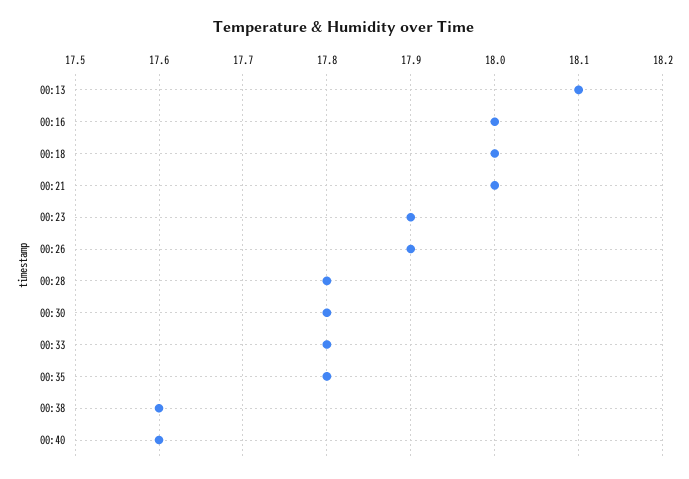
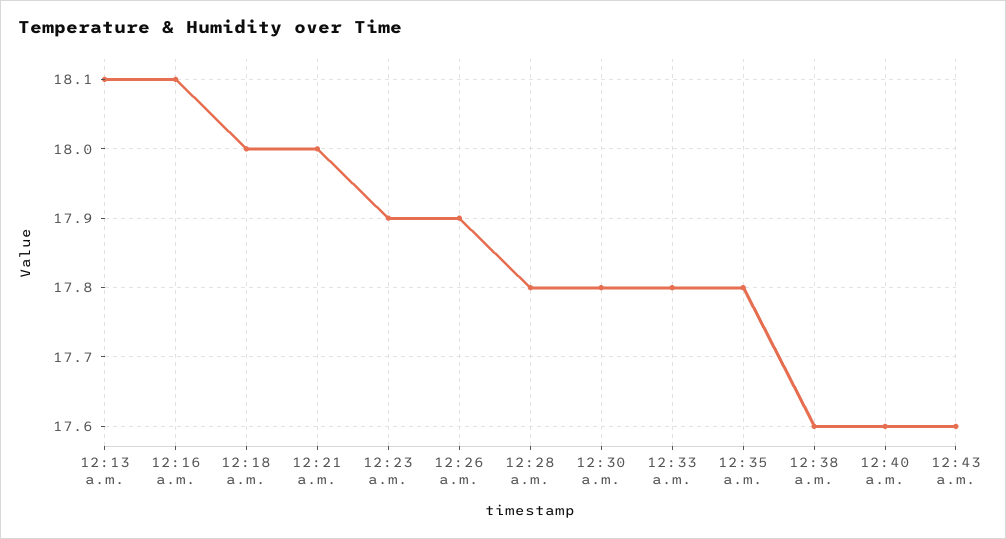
00:16: 18 -> 18.1
12:43 a.m.: none -> 17.6

